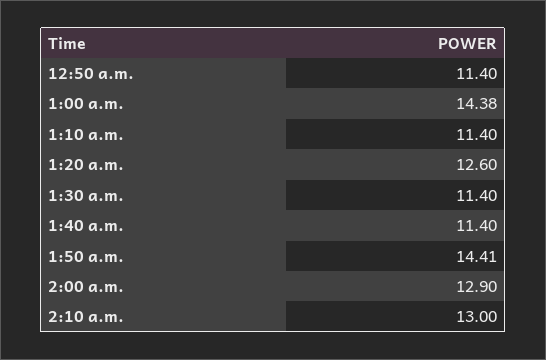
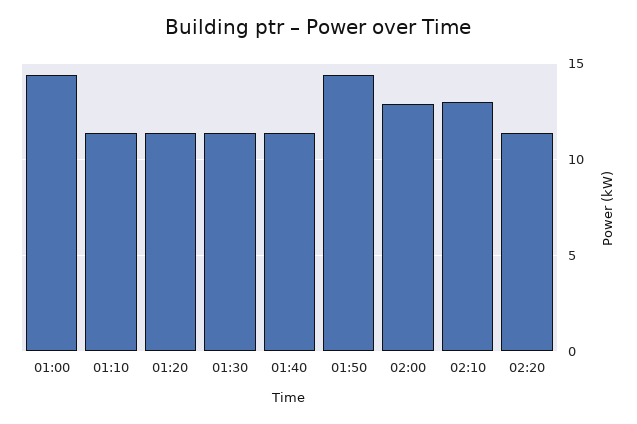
12:50 a.m.: 11.4 -> none
1:20 a.m.: 12.6 -> 11.5
02:20: none -> 11.5

